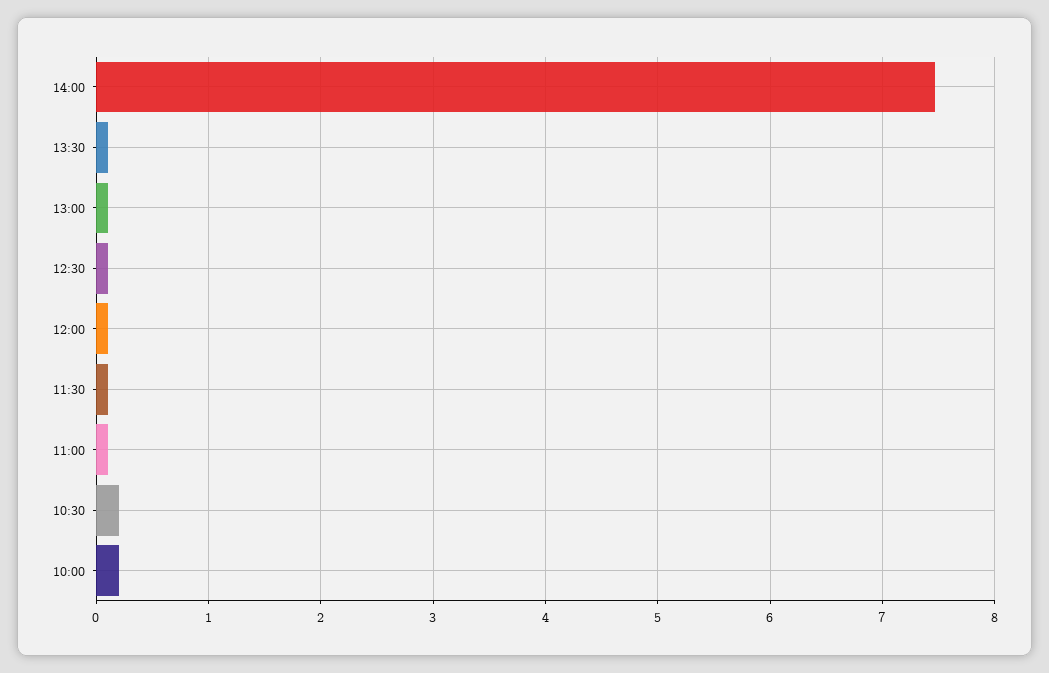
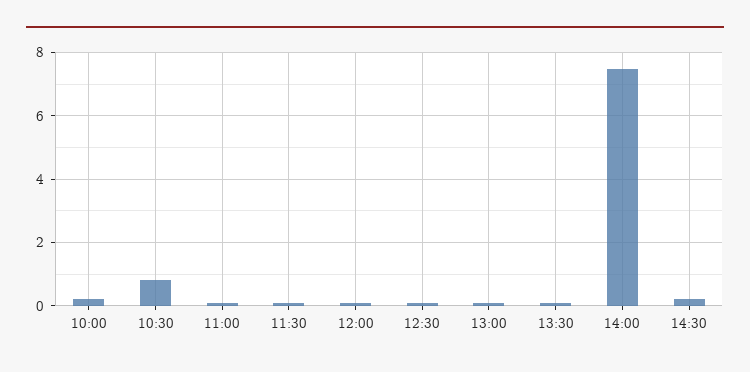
10:30: 0.2 -> 0.8
14:30: none -> 0.2

